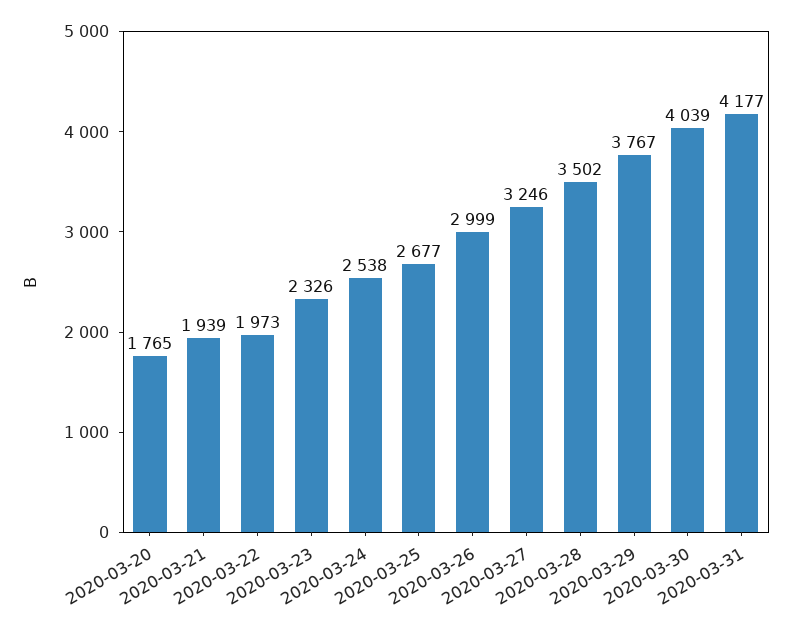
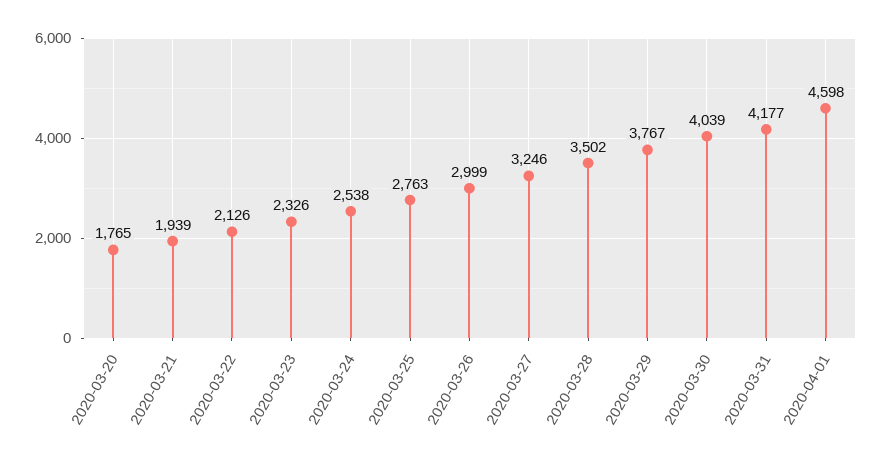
2020-03-22: 1973 -> 2126
2020-03-25: 2677 -> 2763
2020-04-01: none -> 4598

